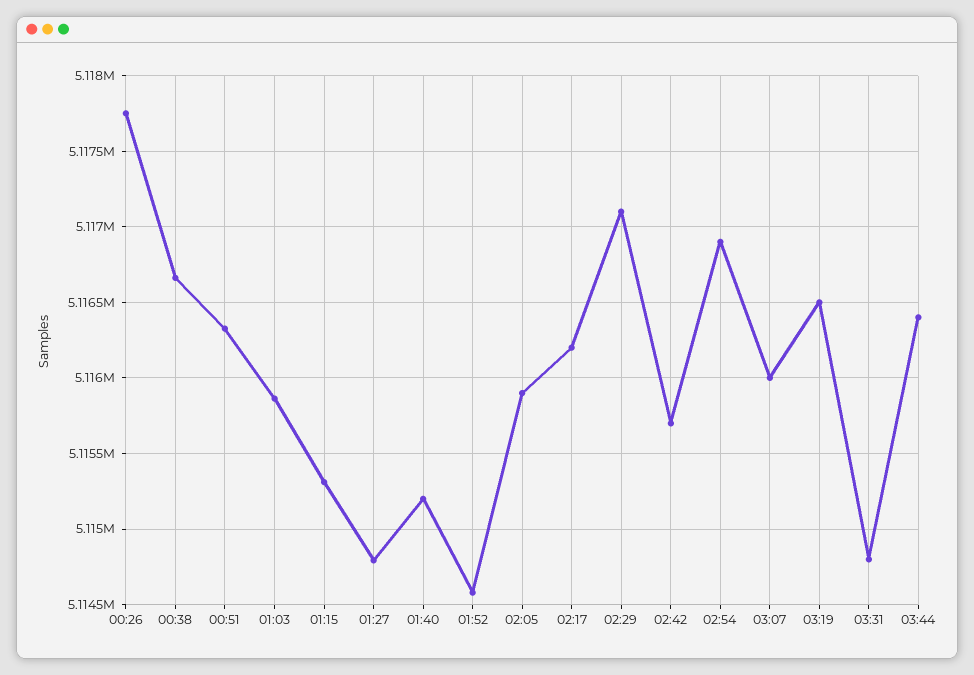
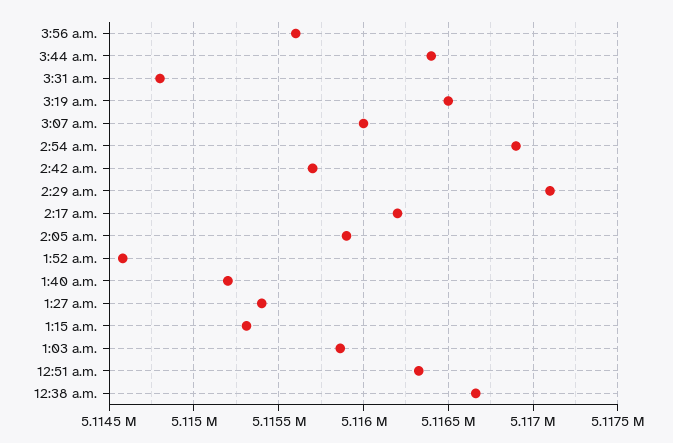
00:26: 5117750 -> none
01:27: 5114800 -> 5115400
3:56 a.m.: none -> 5115600

